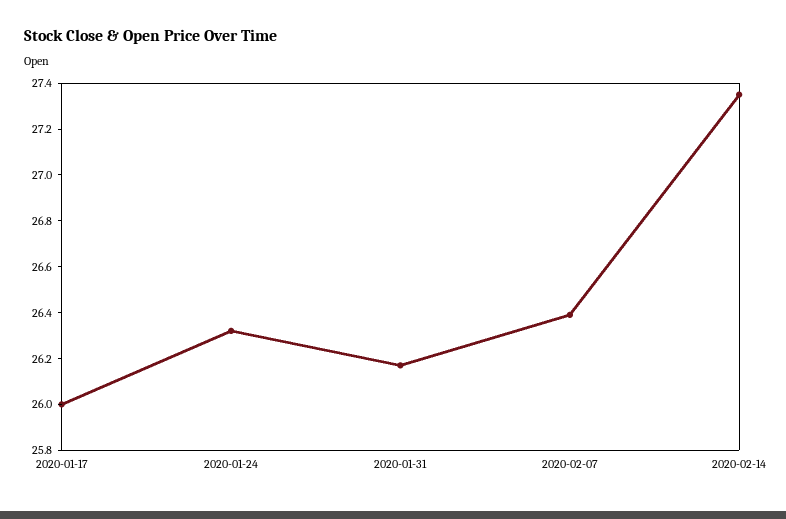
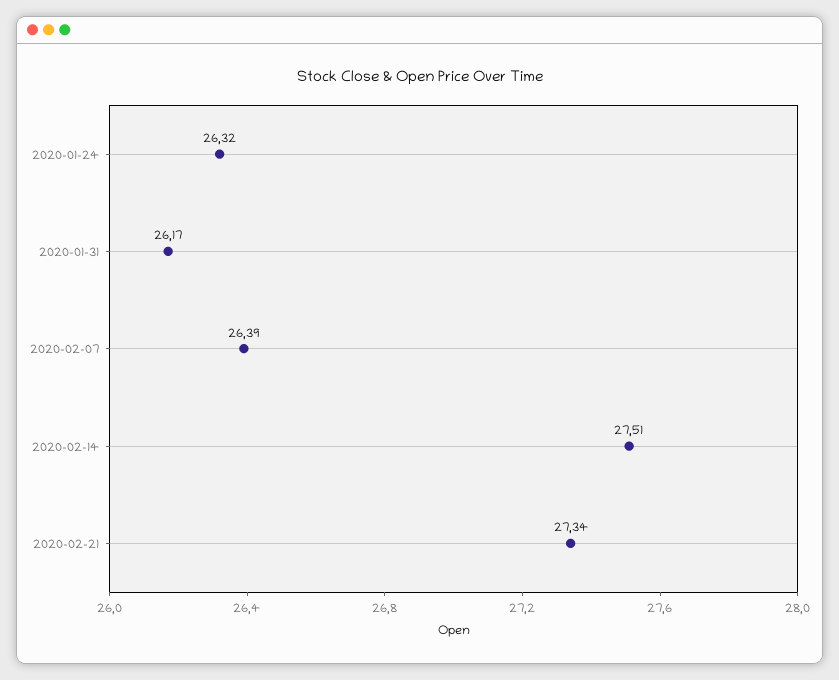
2020-01-17: 26 -> none
2020-02-14: 27.35 -> 27.51
2020-02-21: none -> 27.34

